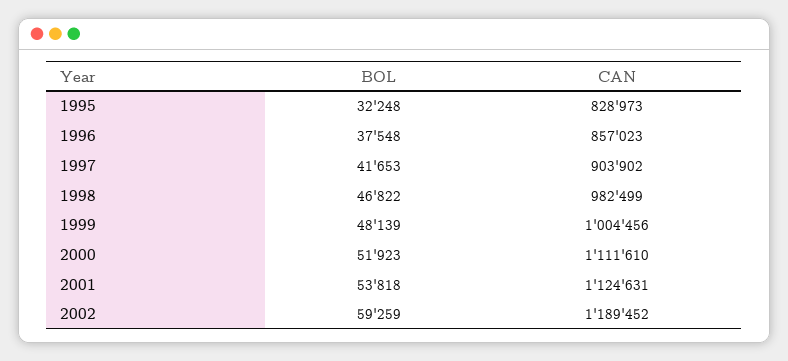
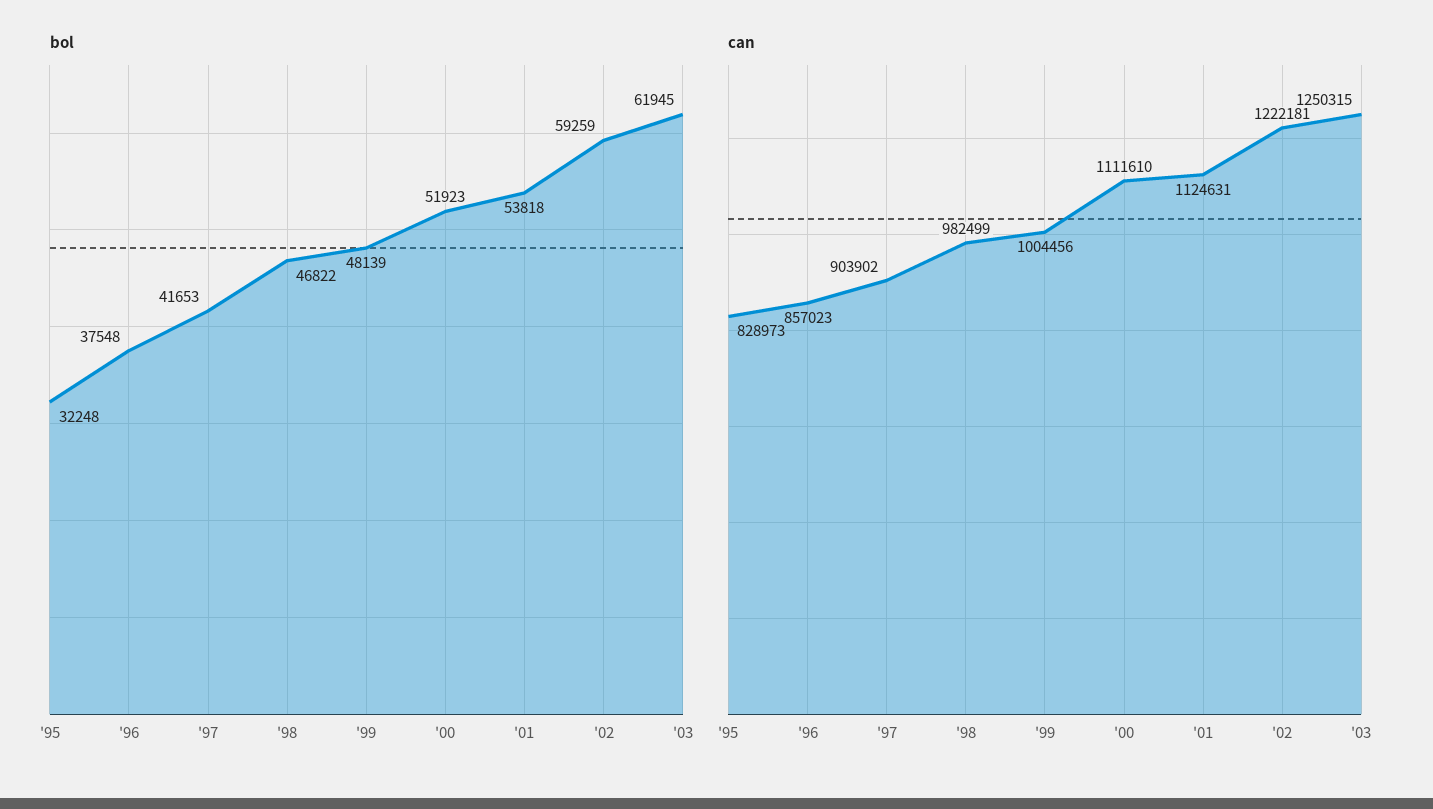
CAN, 2002: 1189452 -> 1222181
BOL, '03: none -> 61945
CAN, '03: none -> 1250315

